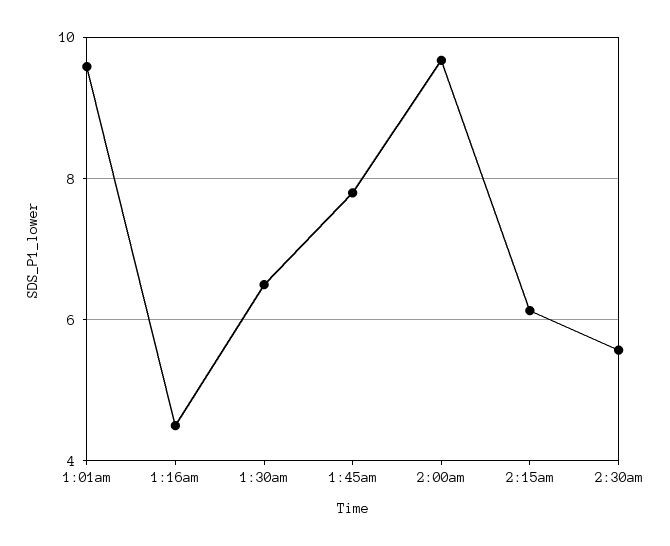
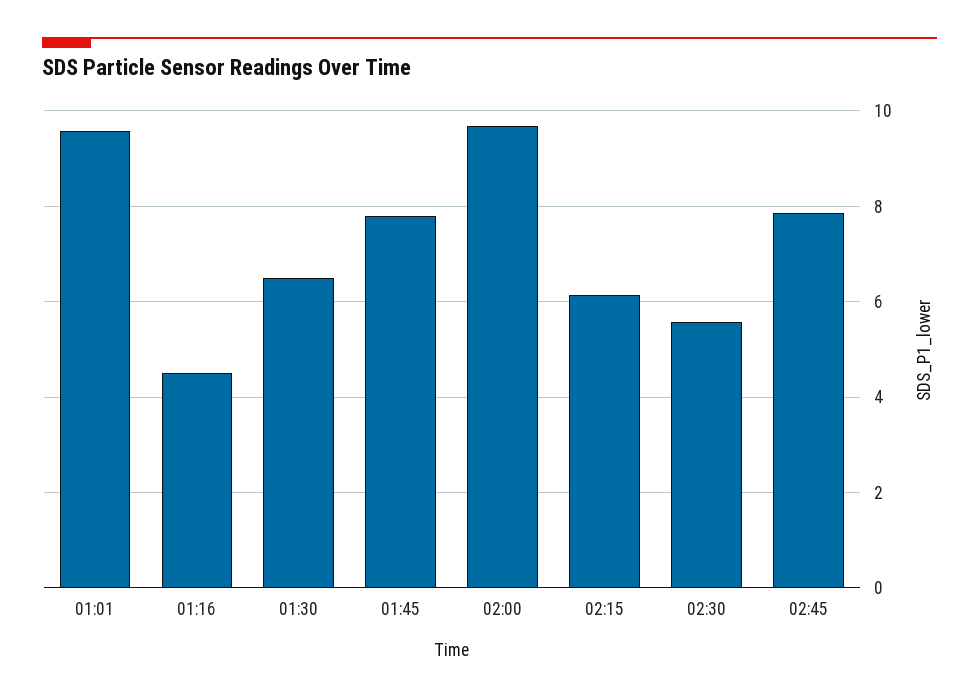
02:45: none -> 7.8

